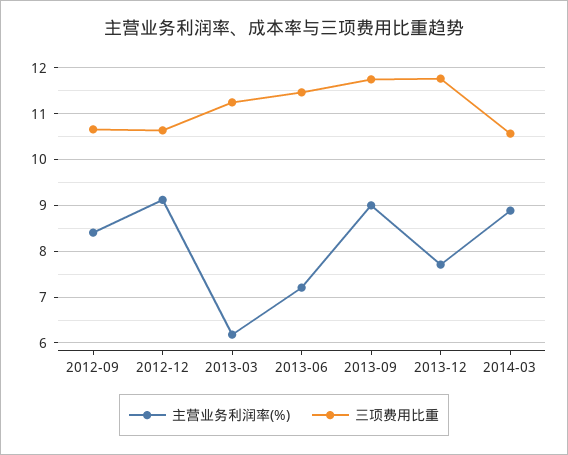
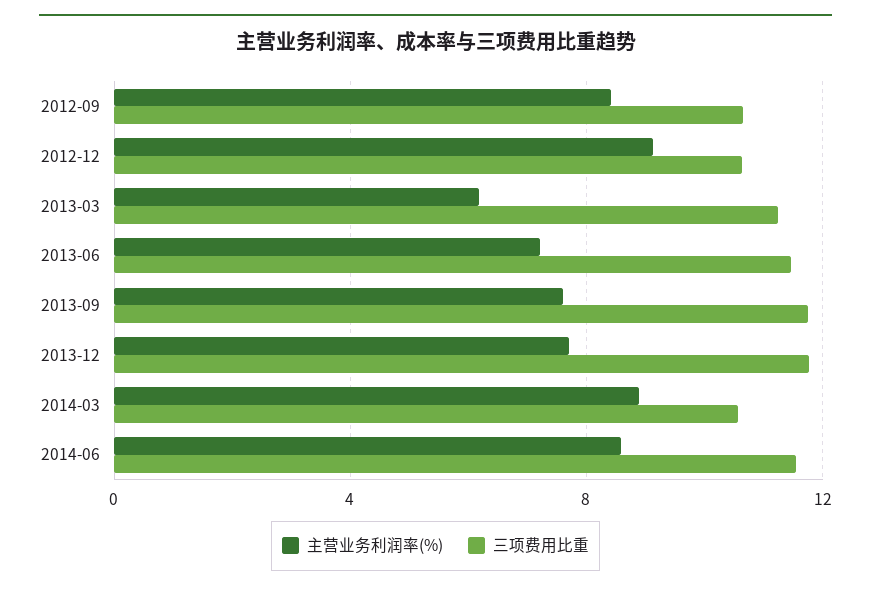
主营业务利润率(%), 2013-09: 9 -> 7.5
主营业务利润率(%), 2014-06: none -> 8.5
三项费用比重, 2014-06: none -> 11.5

